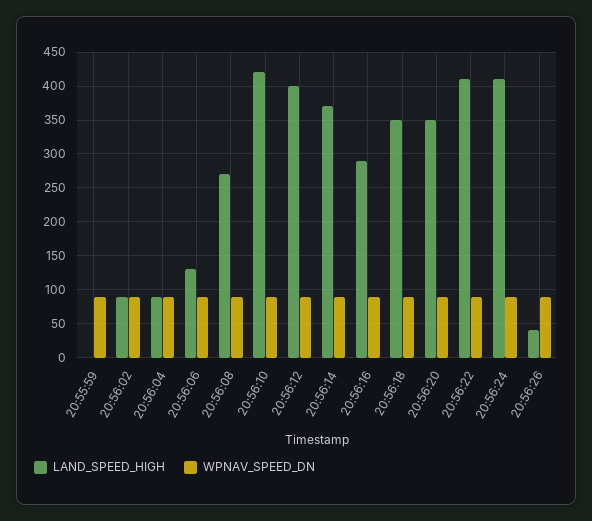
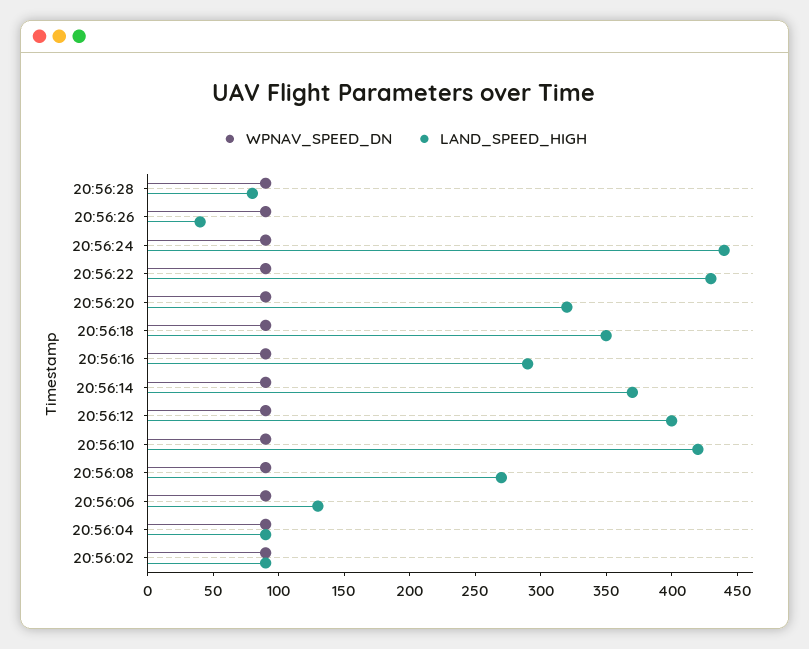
LAND_SPEED_HIGH, 20:55:59: 0 -> none
WPNAV_SPEED_DN, 20:55:59: 90 -> none
LAND_SPEED_HIGH, 20:56:20: 350 -> 320
LAND_SPEED_HIGH, 20:56:22: 410 -> 430
LAND_SPEED_HIGH, 20:56:24: 410 -> 440
WPNAV_SPEED_DN, 20:56:28: none -> 90
LAND_SPEED_HIGH, 20:56:28: none -> 80

